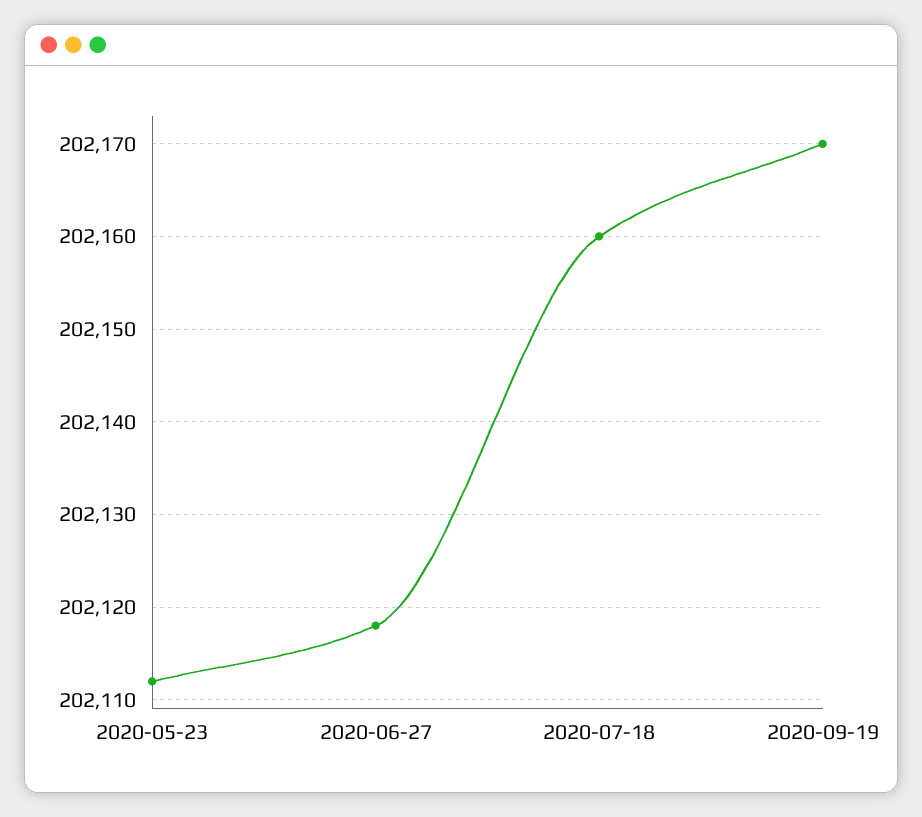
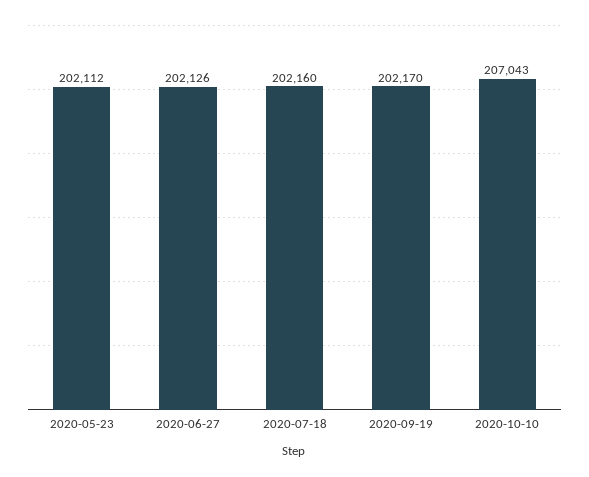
2020-06-27: 202118 -> 202126
2020-10-10: none -> 207043

